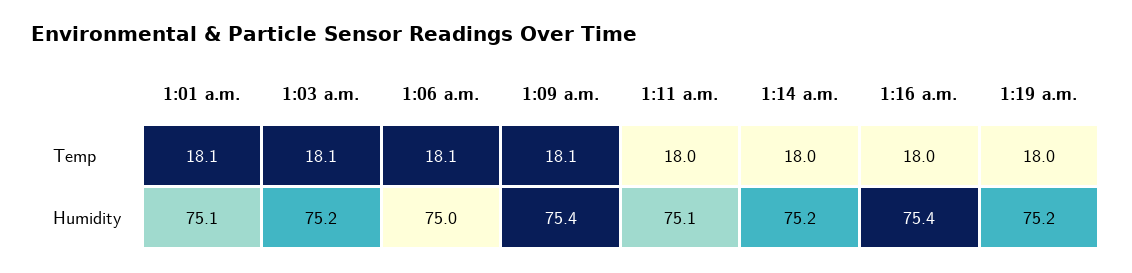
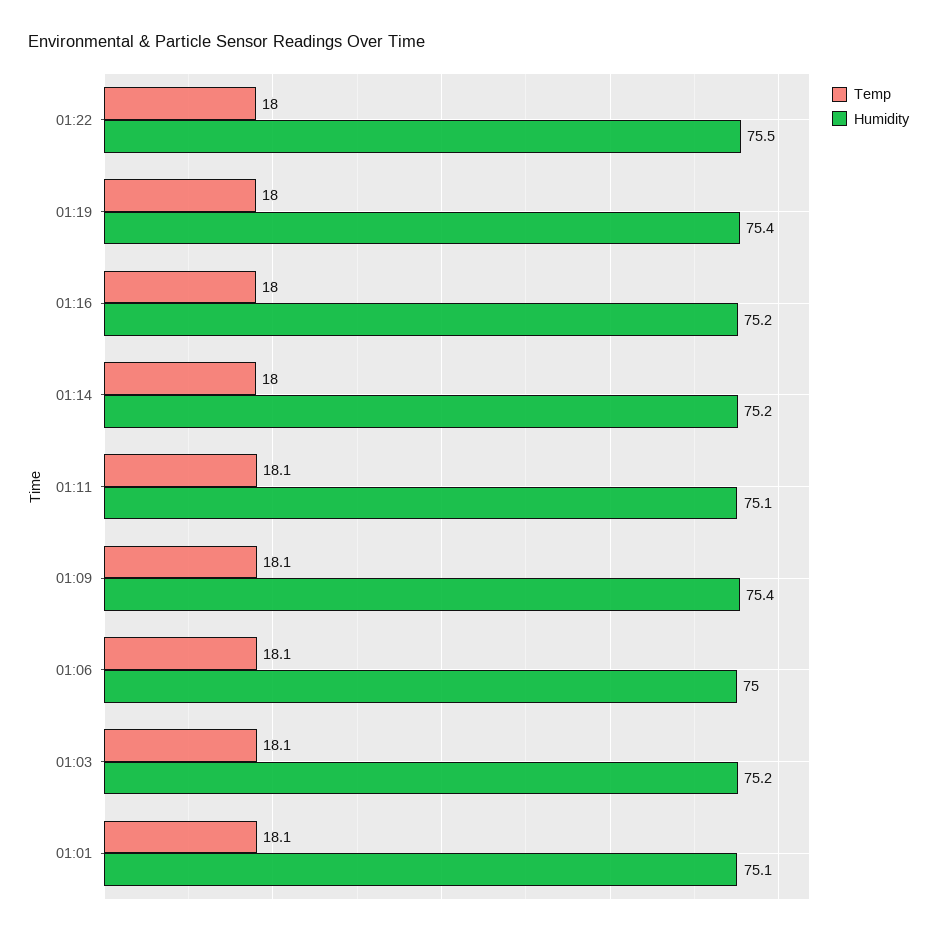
Temp, 1:11 a.m.: 18 -> 18.1
Humidity, 1:16 a.m.: 75.4 -> 75.2
Humidity, 1:19 a.m.: 75.2 -> 75.4
Temp, 01:22: none -> 18
Humidity, 01:22: none -> 75.5

